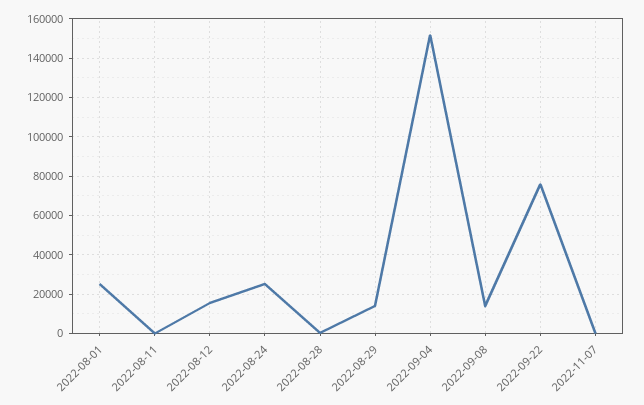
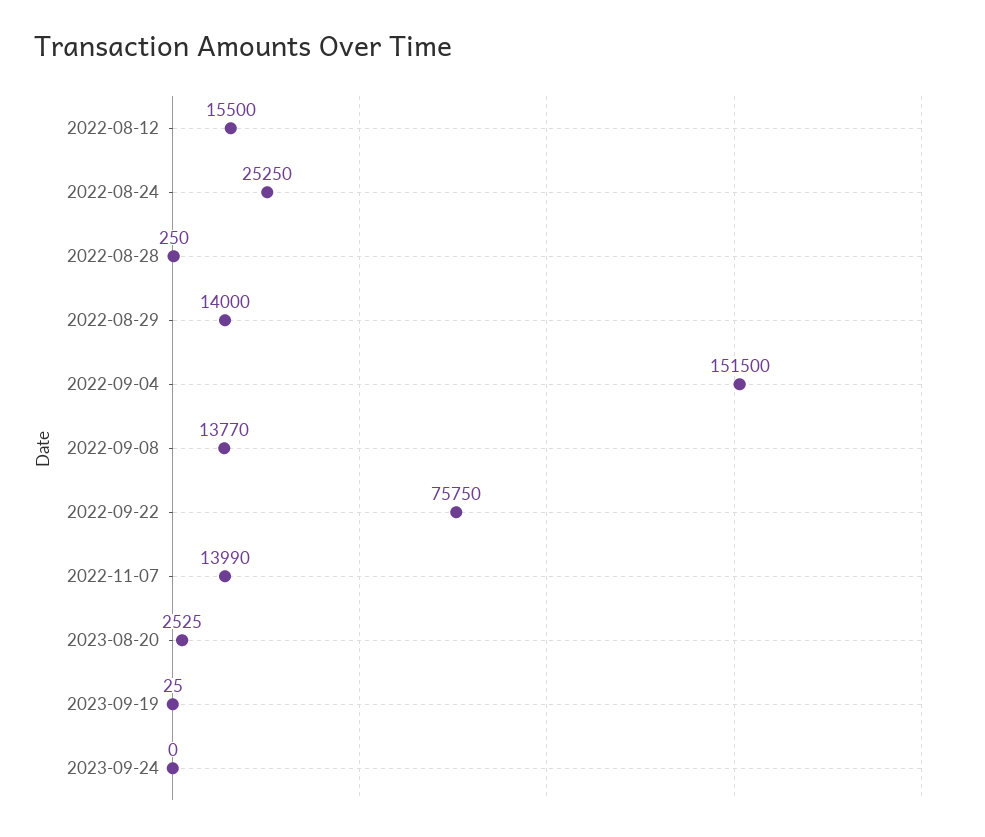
2022-08-01: 25000 -> none
2022-08-11: 0 -> none
2022-11-07: 0 -> 13990
2023-08-20: none -> 2525
2023-09-19: none -> 25
2023-09-24: none -> 0

